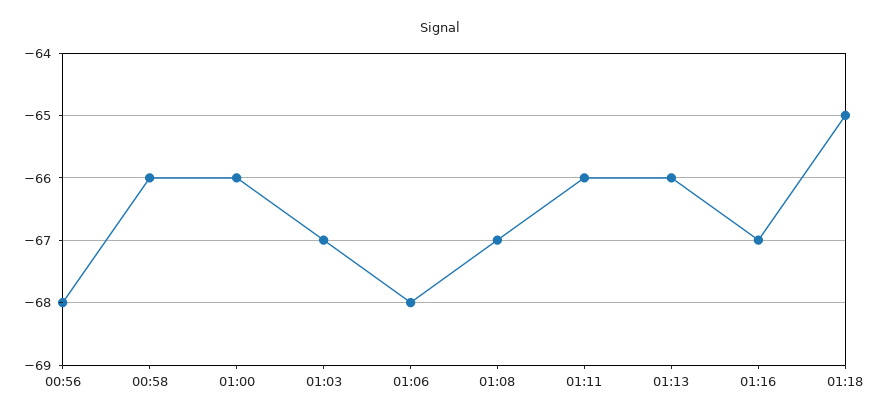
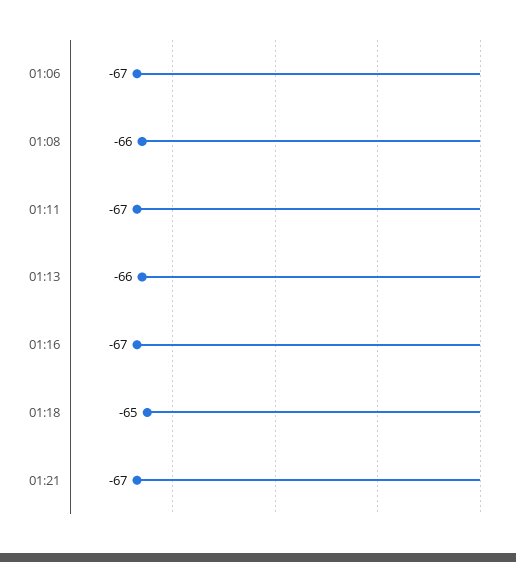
00:56: -68 -> none
00:58: -66 -> none
01:00: -66 -> none
01:03: -67 -> none
01:06: -68 -> -67
01:08: -67 -> -66
01:11: -66 -> -67
01:21: none -> -67

